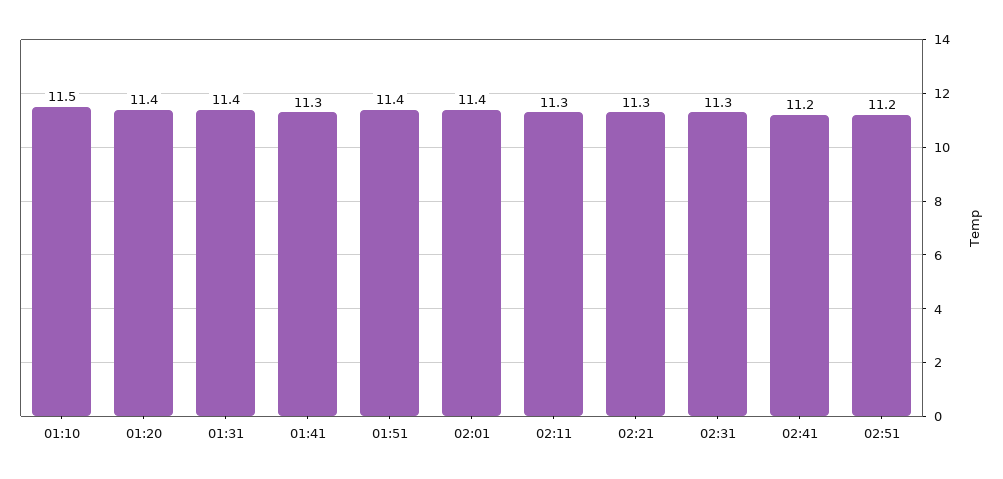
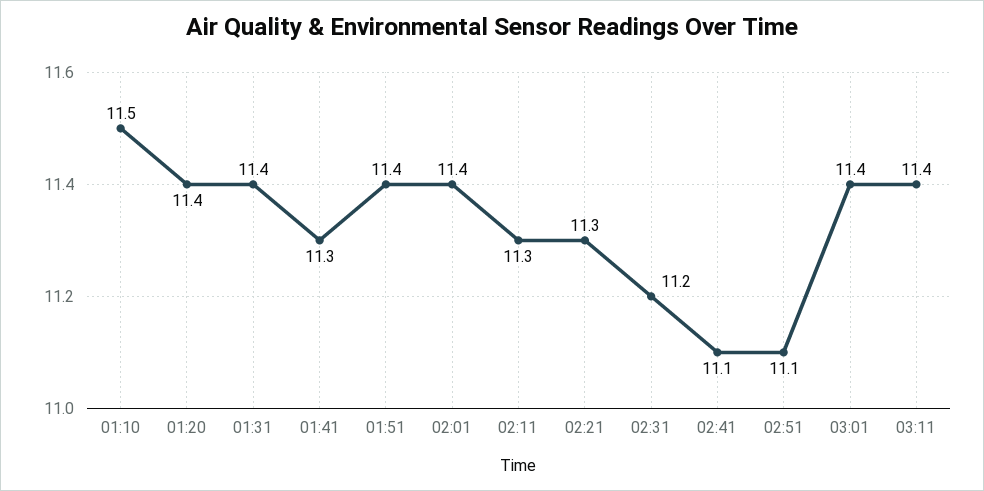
02:31: 11.3 -> 11.2
02:41: 11.2 -> 11.1
02:51: 11.2 -> 11.1
03:01: none -> 11.4
03:11: none -> 11.4

